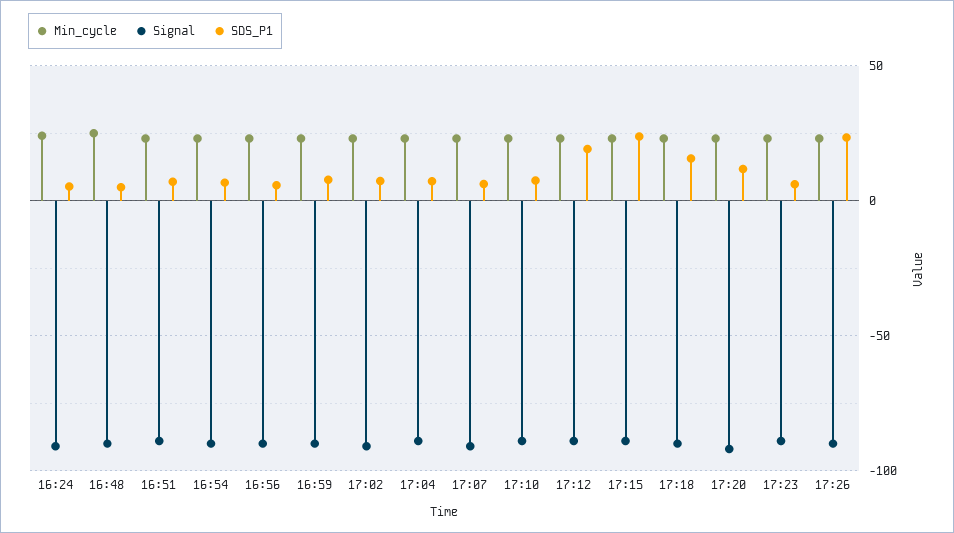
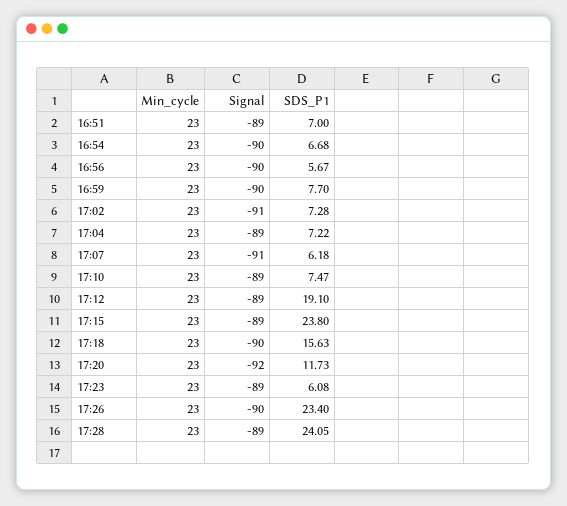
Min_cycle, 16:24: 25 -> none
Signal, 16:24: -90 -> none
SDS_P1, 16:24: 5 -> none
Min_cycle, 16:48: 25 -> none
Signal, 16:48: -90 -> none
SDS_P1, 16:48: 5 -> none
Min_cycle, 17:28: none -> 23
Signal, 17:28: none -> -89
SDS_P1, 17:28: none -> 24.05

